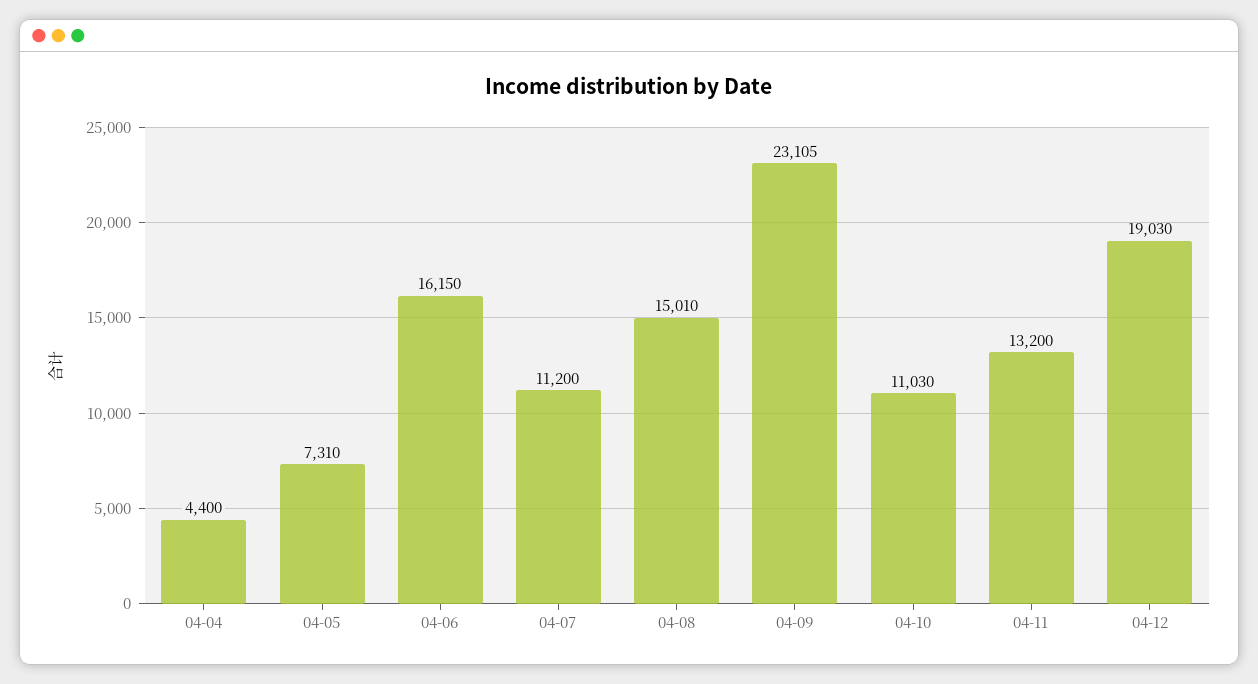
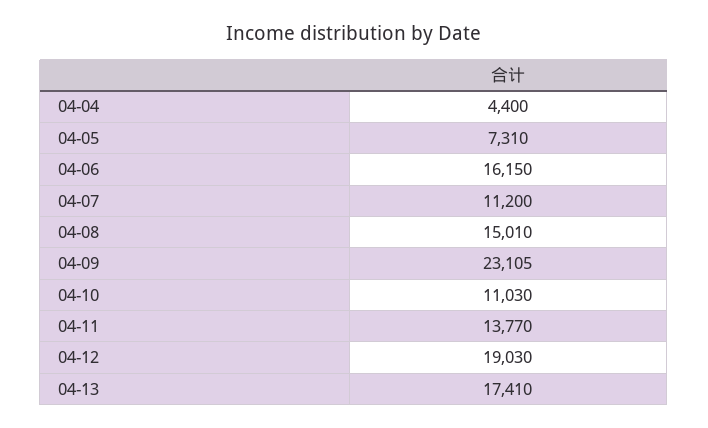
04-11: 13200 -> 13770
04-13: none -> 17410

